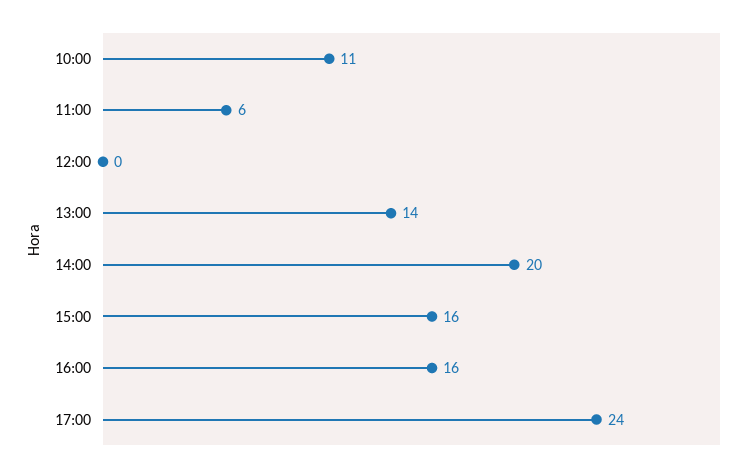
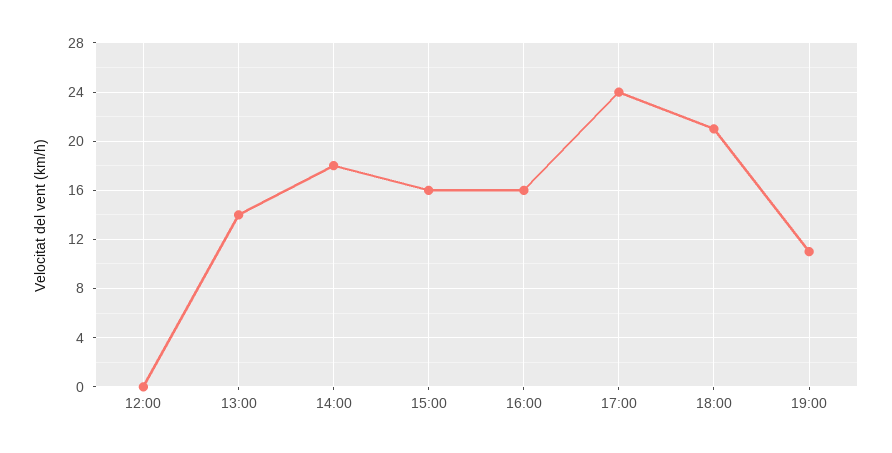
10:00: 11 -> none
11:00: 6 -> none
14:00: 20 -> 18
18:00: none -> 21
19:00: none -> 11

